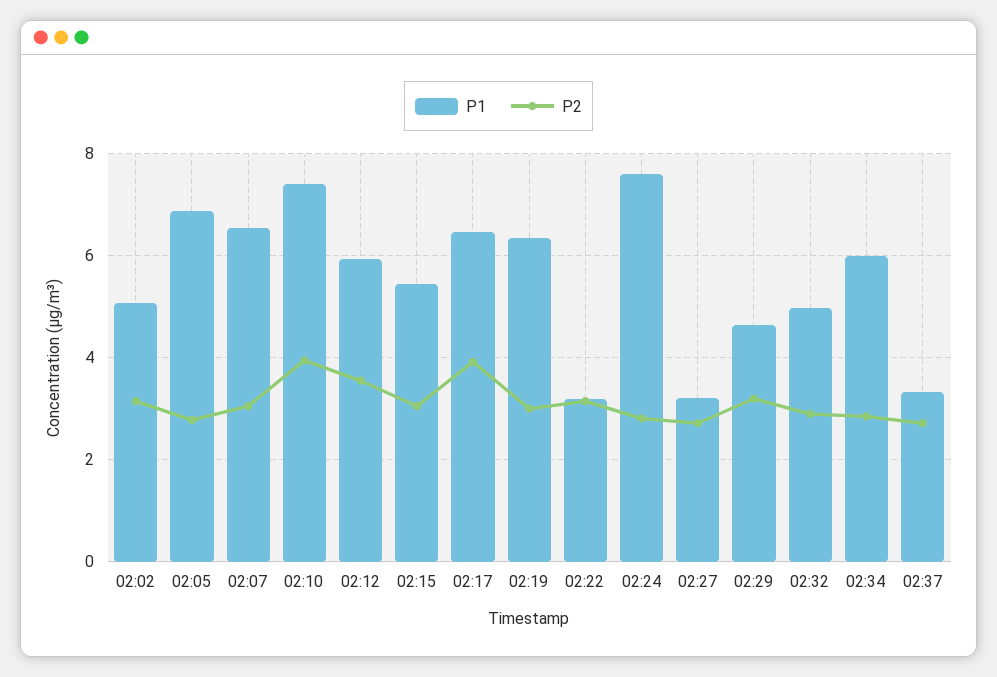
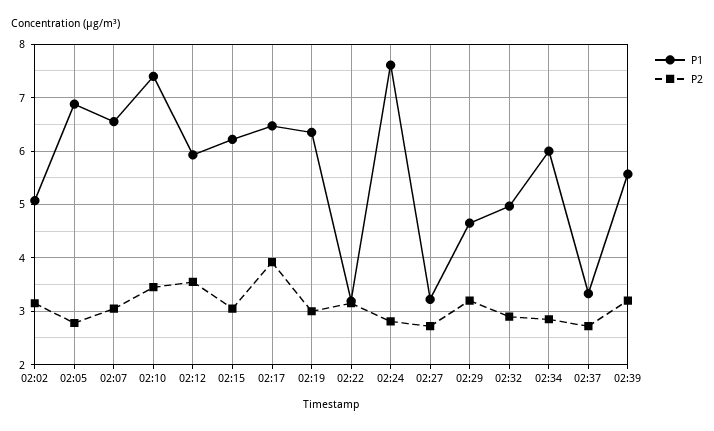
P2, 02:10: 4 -> 3.4
P1, 02:15: 5.4 -> 6.2
P1, 02:39: none -> 5.6
P2, 02:39: none -> 3.2

